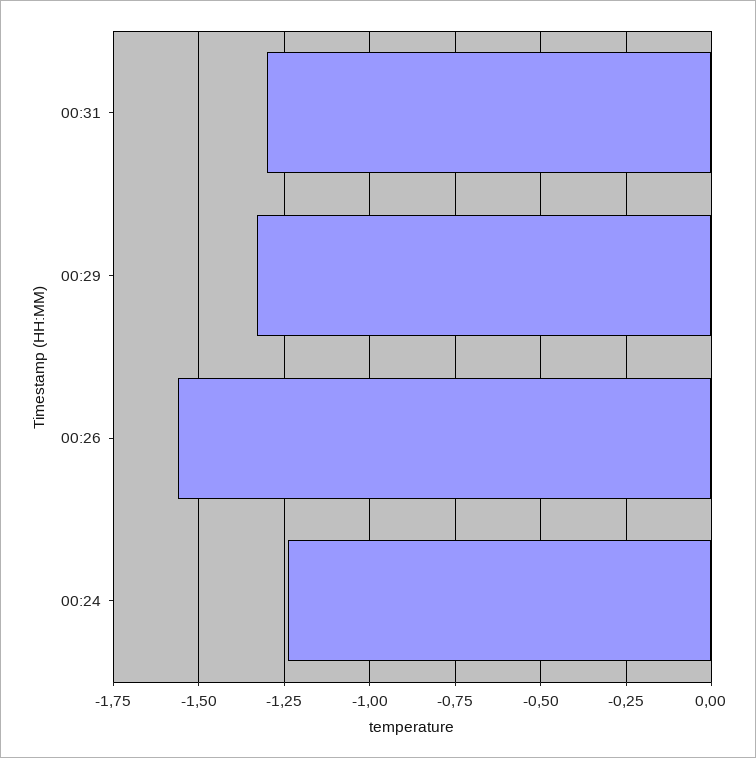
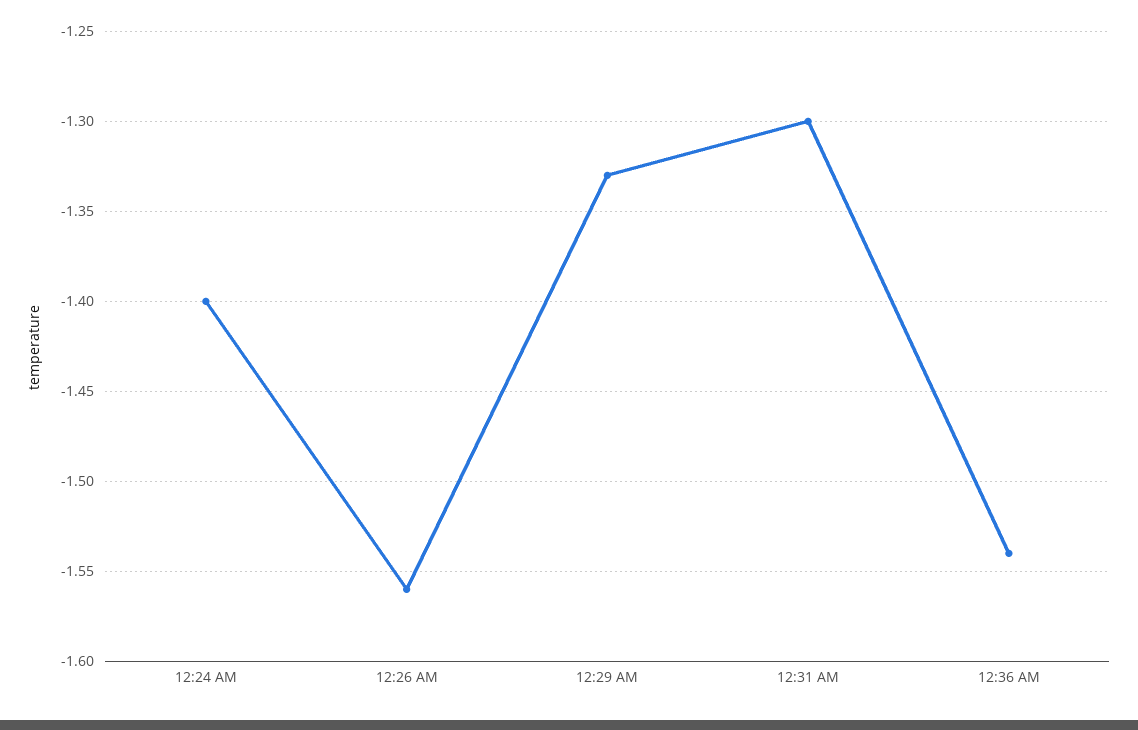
00:24: -1.25 -> -1.4
12:36 AM: none -> -1.54

